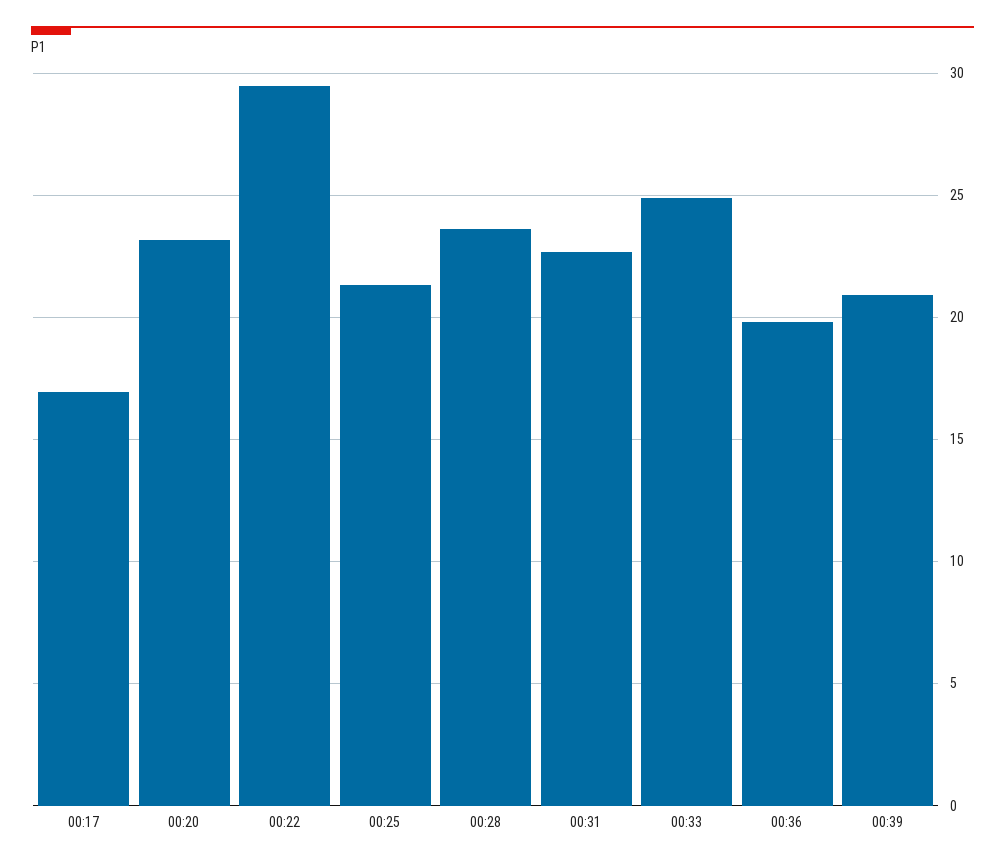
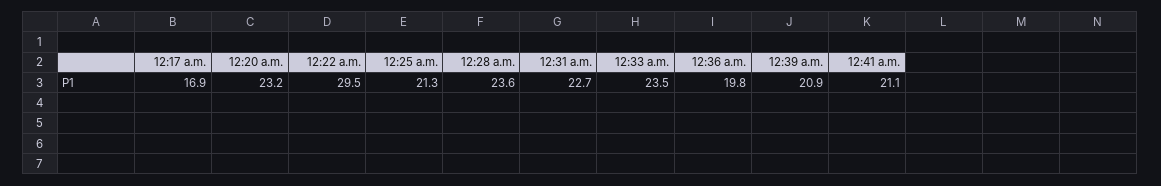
00:33: 25 -> 23.5
12:41 a.m.: none -> 21.1

